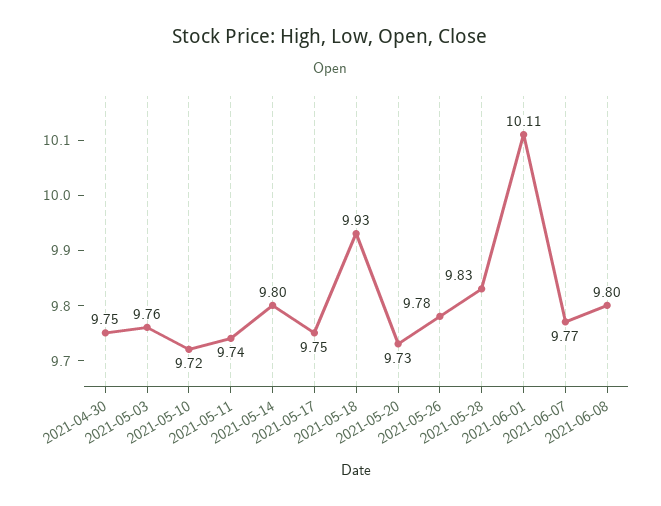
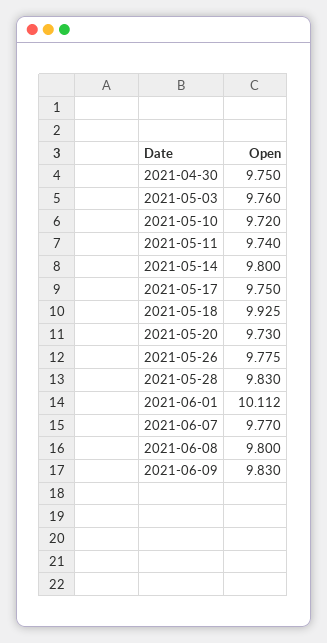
2021-06-09: none -> 9.83

